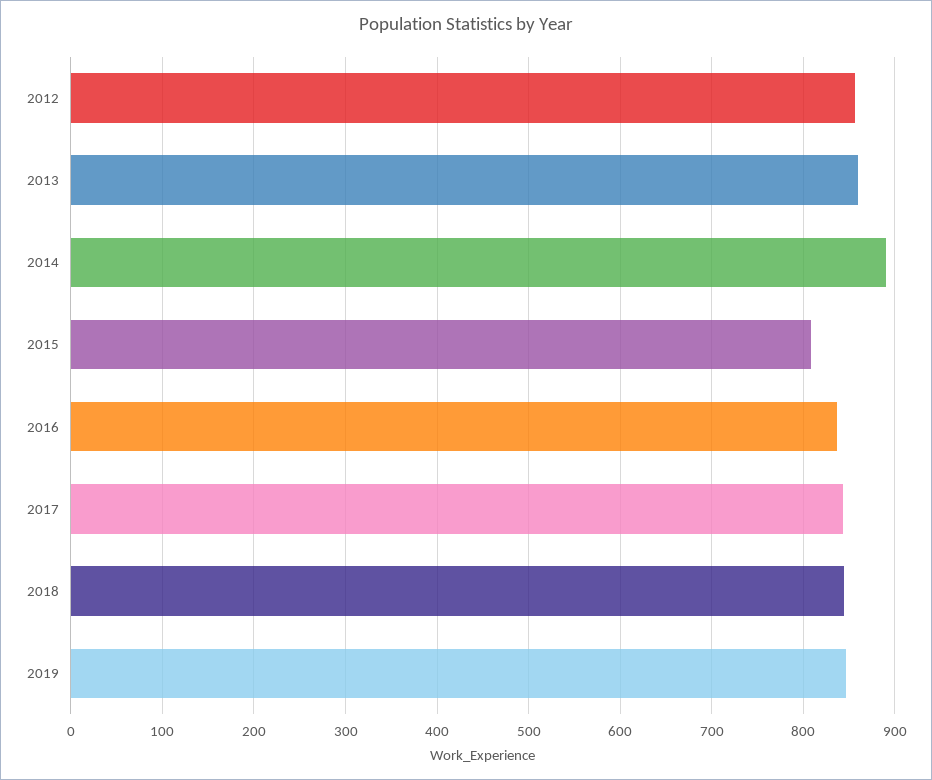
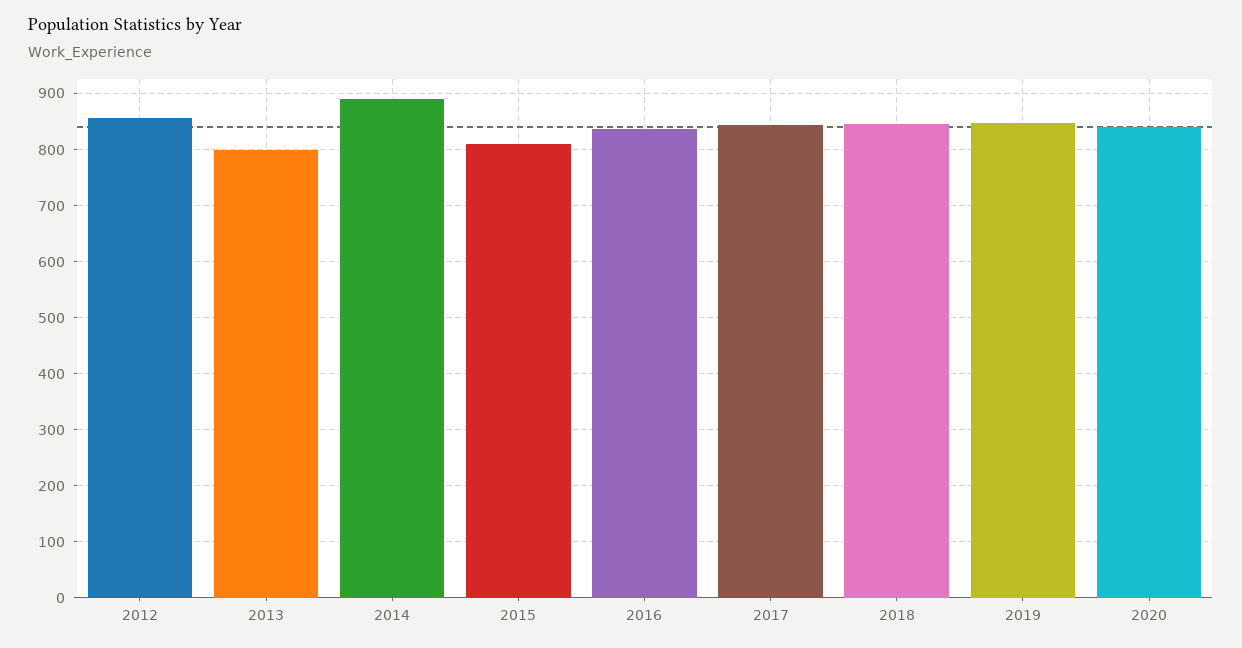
2013: 860 -> 800
2020: none -> 840

